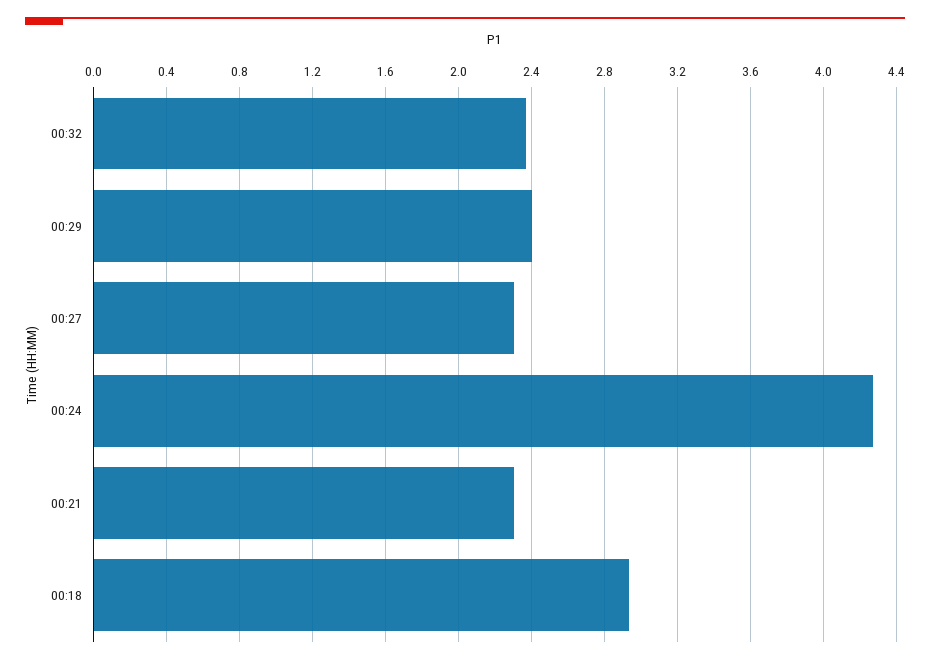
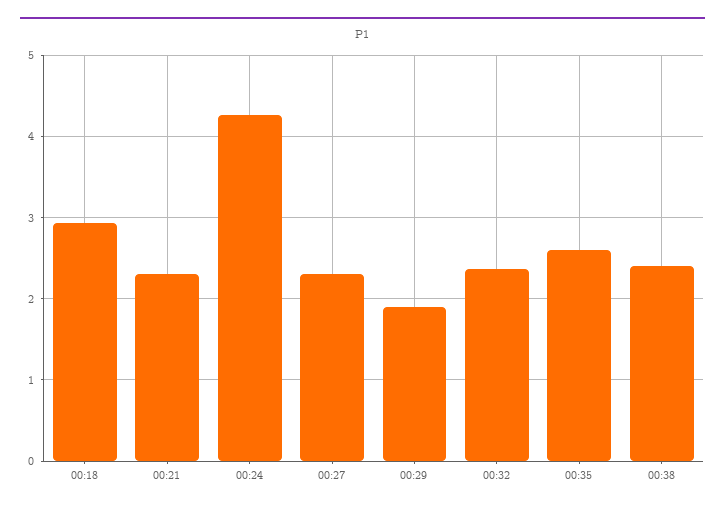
00:29: 2.4 -> 1.9
00:35: none -> 2.6
00:38: none -> 2.4

